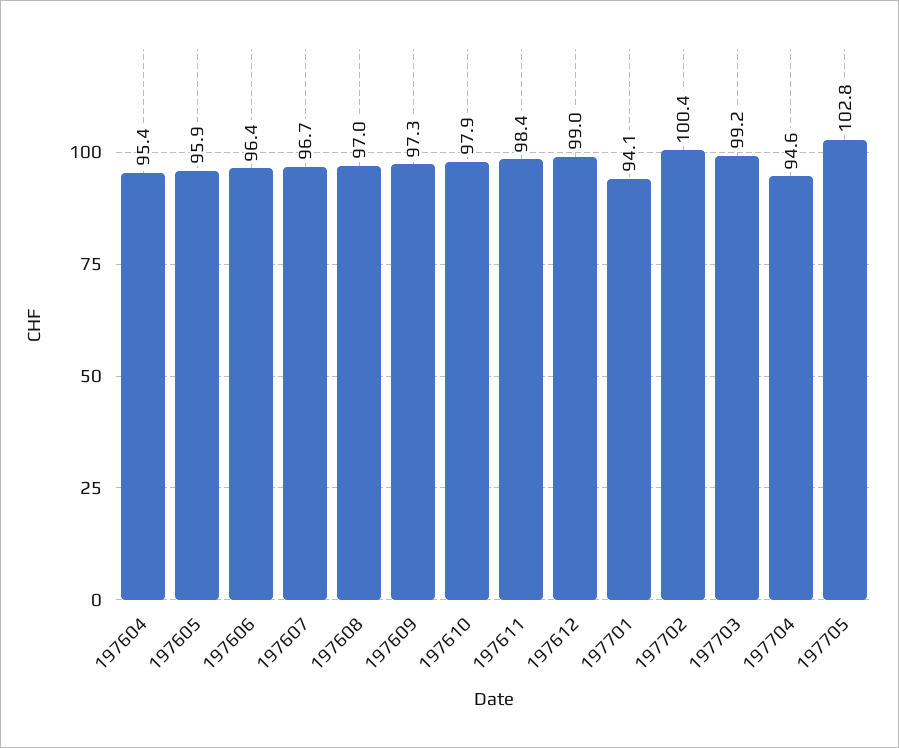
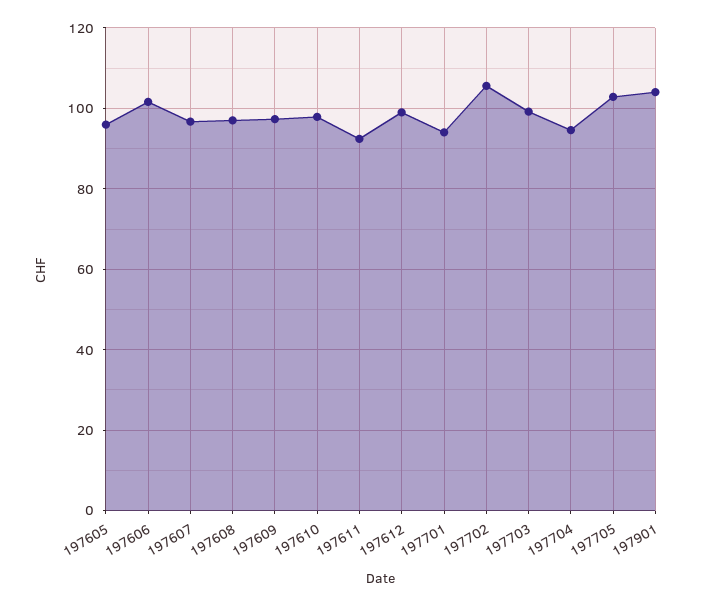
197604: 95.4 -> none
197606: 96.4 -> 102
197611: 98.4 -> 92
197702: 100.4 -> 106
197901: none -> 104

